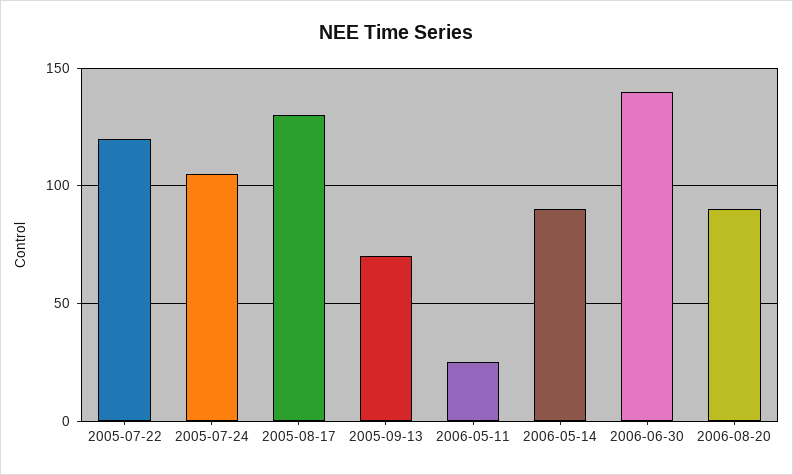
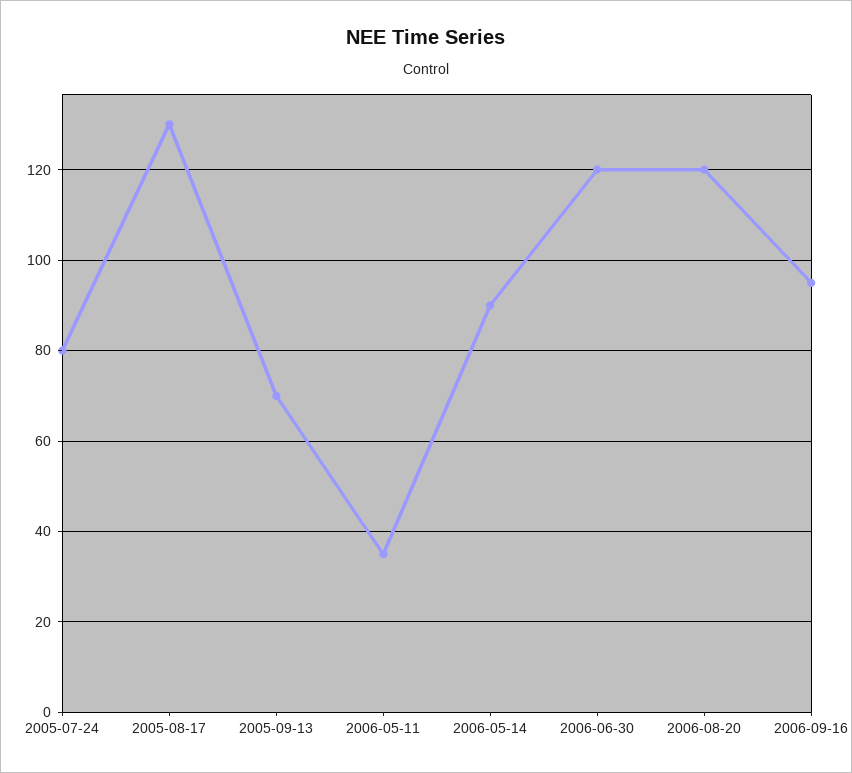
2005-07-22: 120 -> none
2005-07-24: 105 -> 80
2006-05-11: 25 -> 35
2006-06-30: 140 -> 120
2006-08-20: 90 -> 120
2006-09-16: none -> 95

